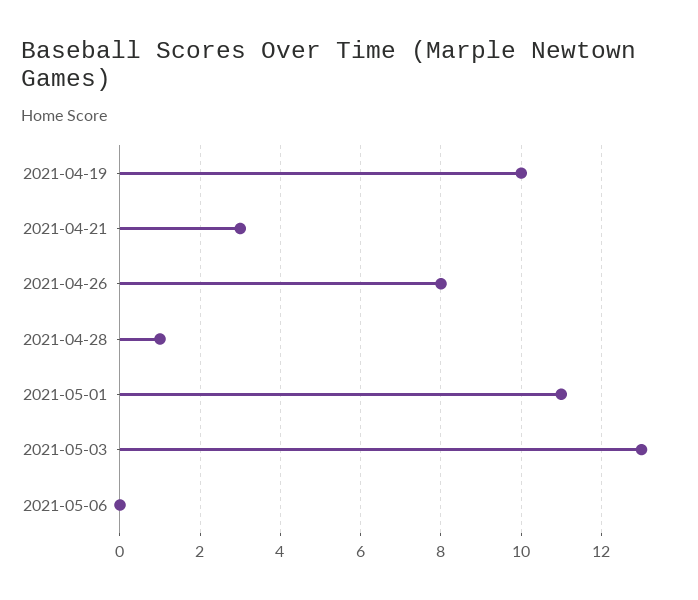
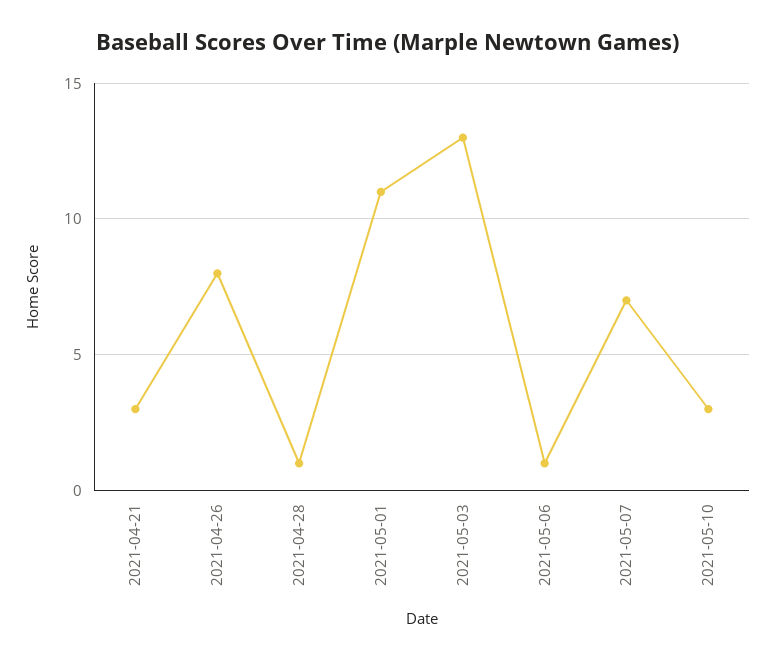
2021-04-19: 10 -> none
2021-05-06: 0 -> 1
2021-05-07: none -> 7
2021-05-10: none -> 3

